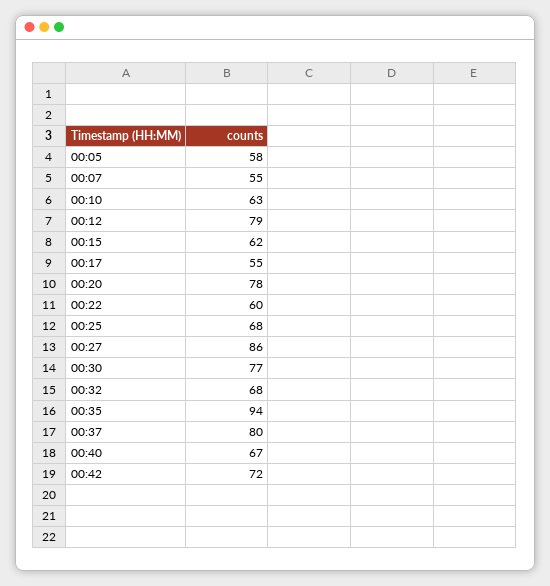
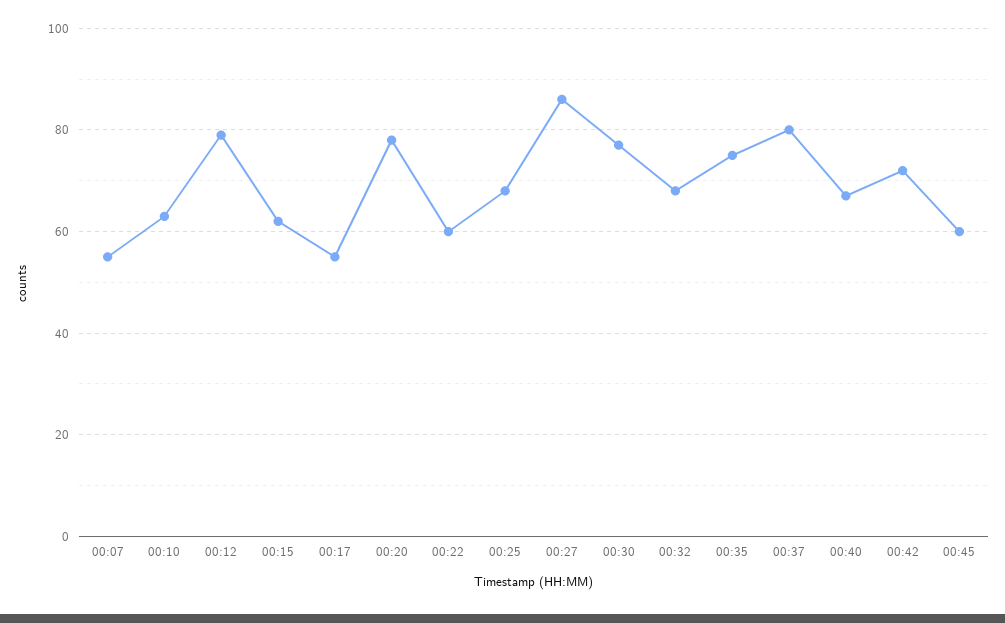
00:05: 58 -> none
00:35: 94 -> 75
00:45: none -> 60

